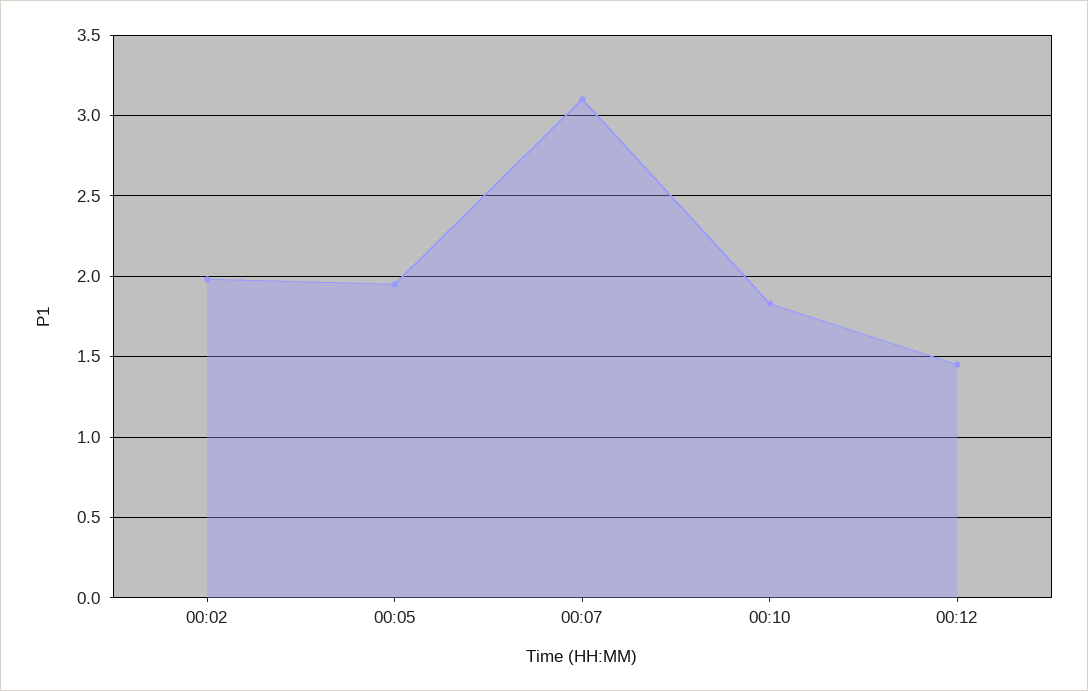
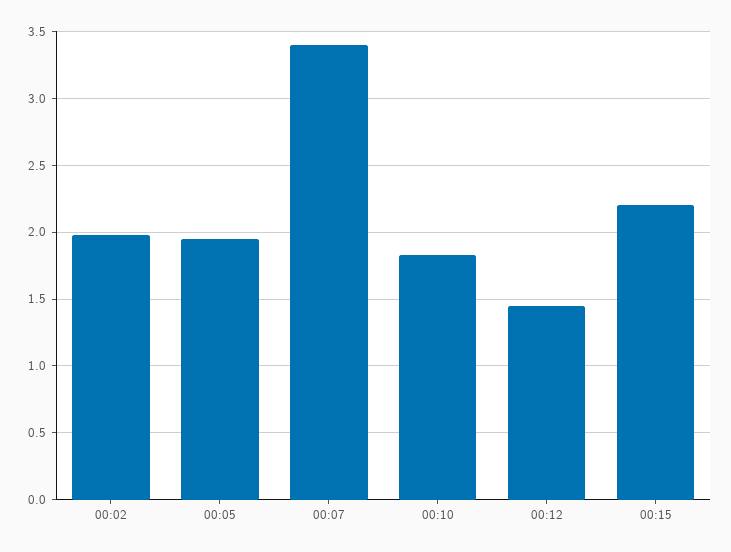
00:07: 3.1 -> 3.4
00:15: none -> 2.2

